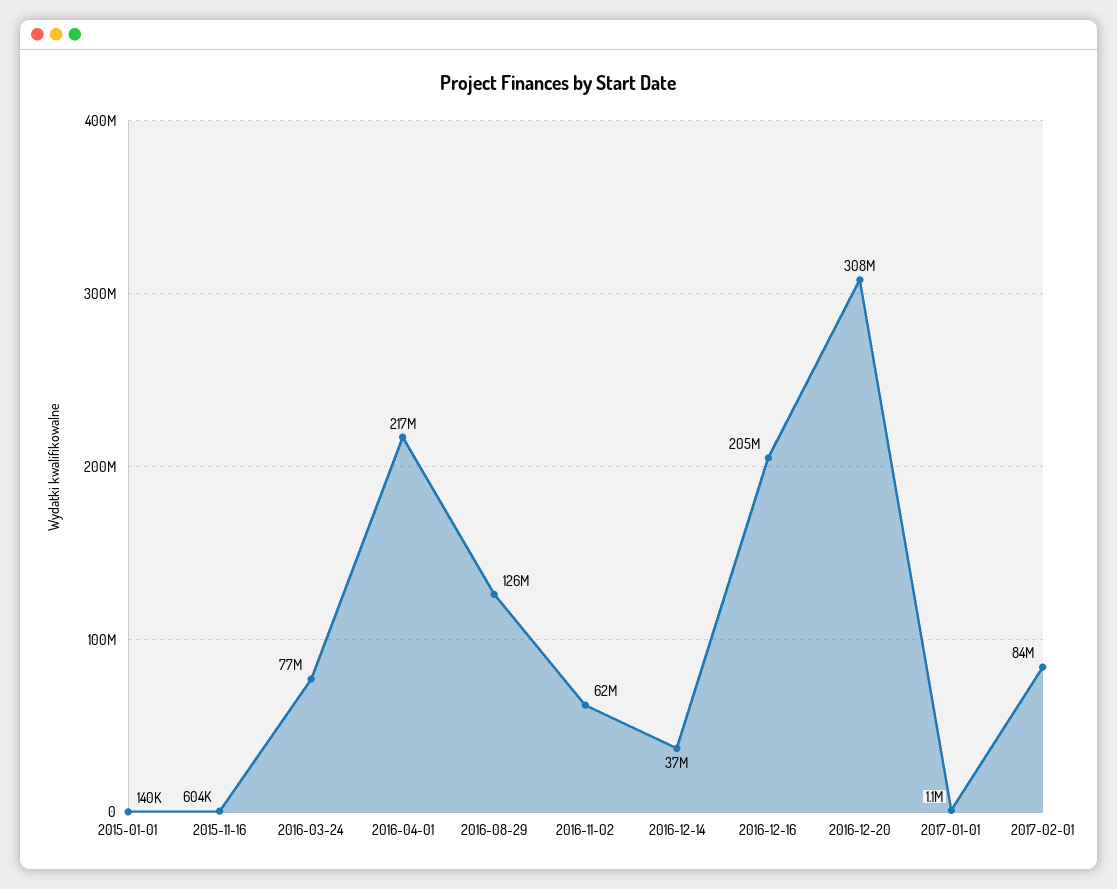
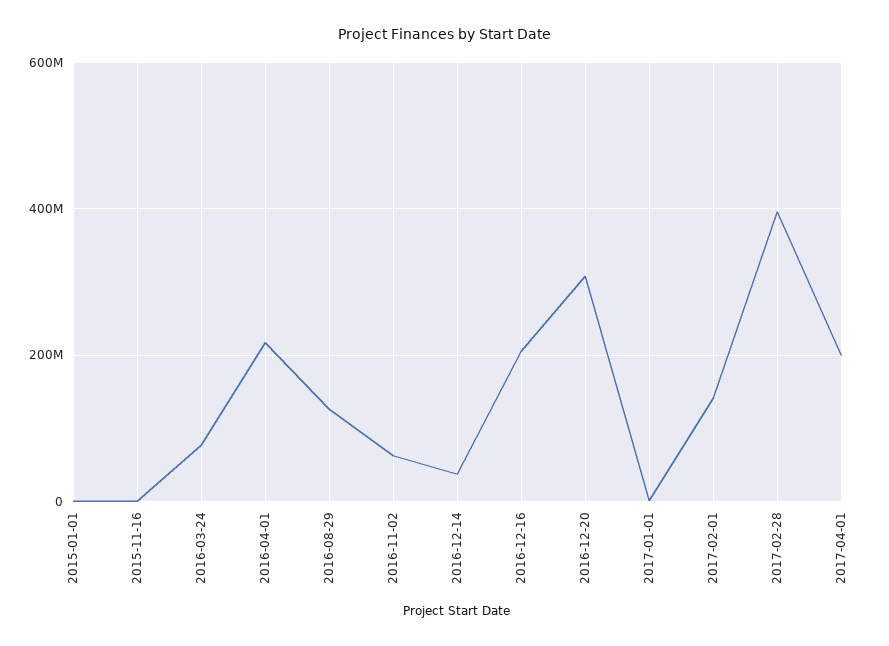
2017-02-01: 84000000 -> 140000000
2017-02-28: none -> 400000000
2017-04-01: none -> 200000000

